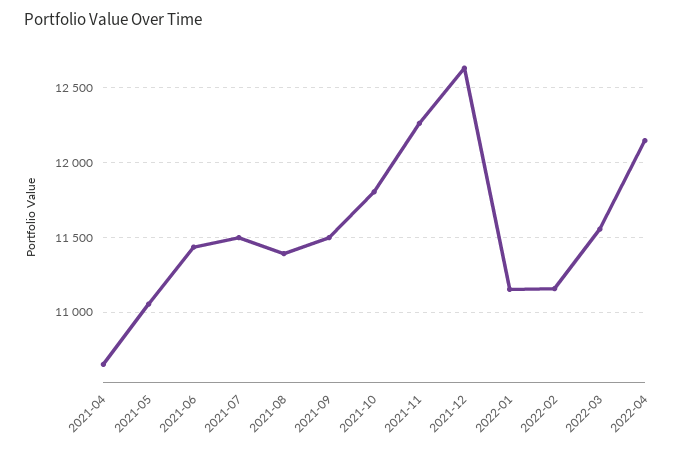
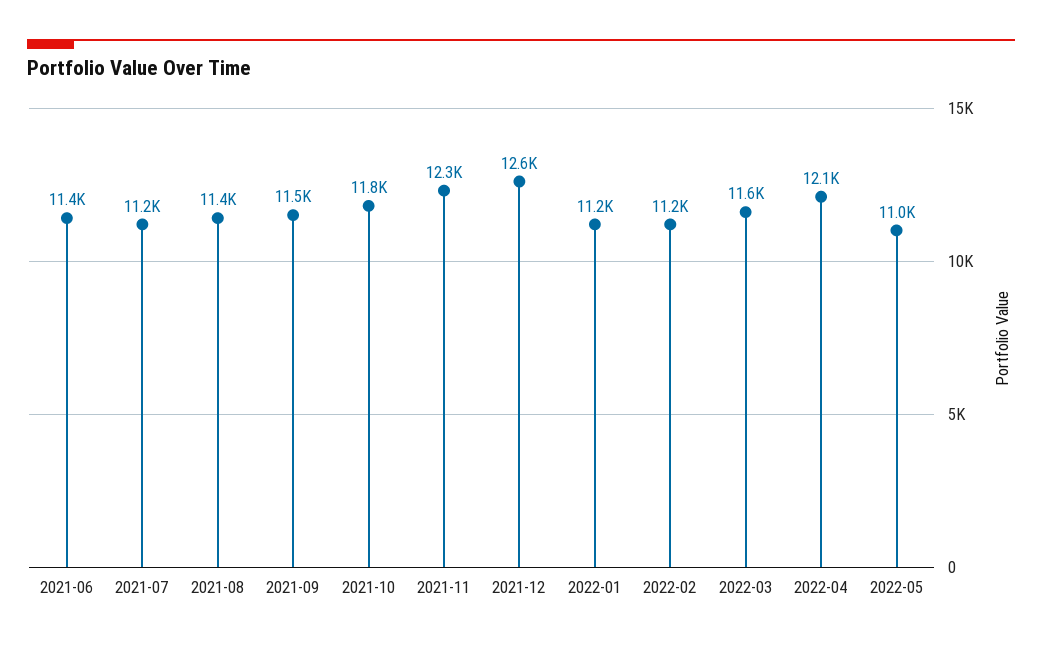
2021-04: 10650 -> none
2021-05: 11050 -> none
2021-07: 11500 -> 11200
2022-05: none -> 11000

